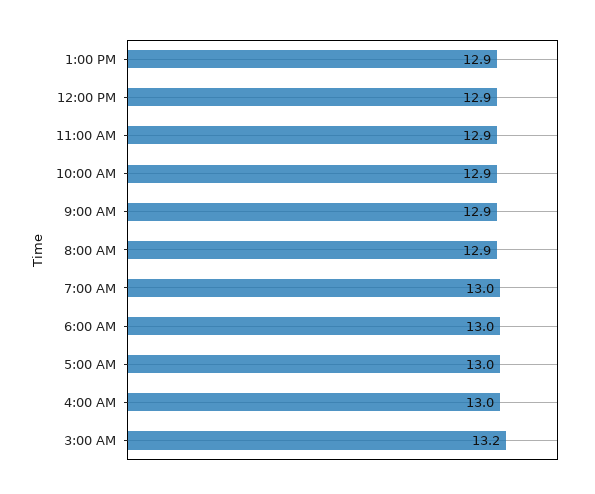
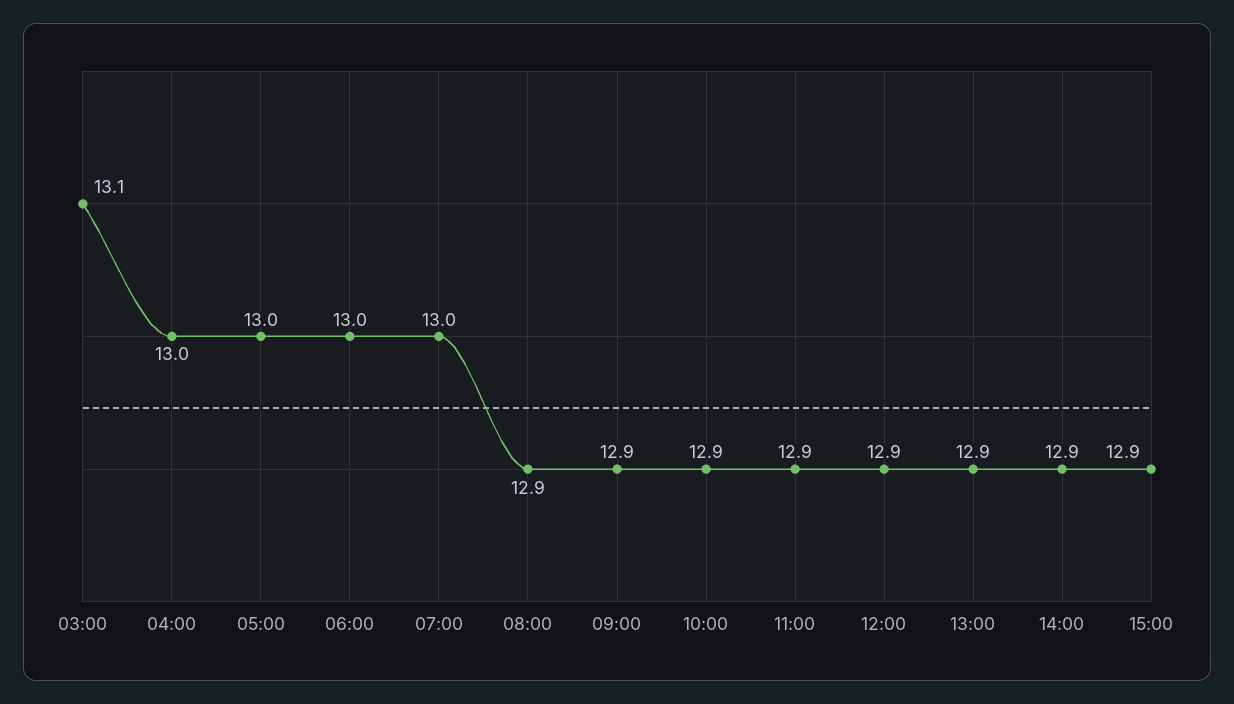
3:00 AM: 13.2 -> 13.1
14:00: none -> 12.9
15:00: none -> 12.9

